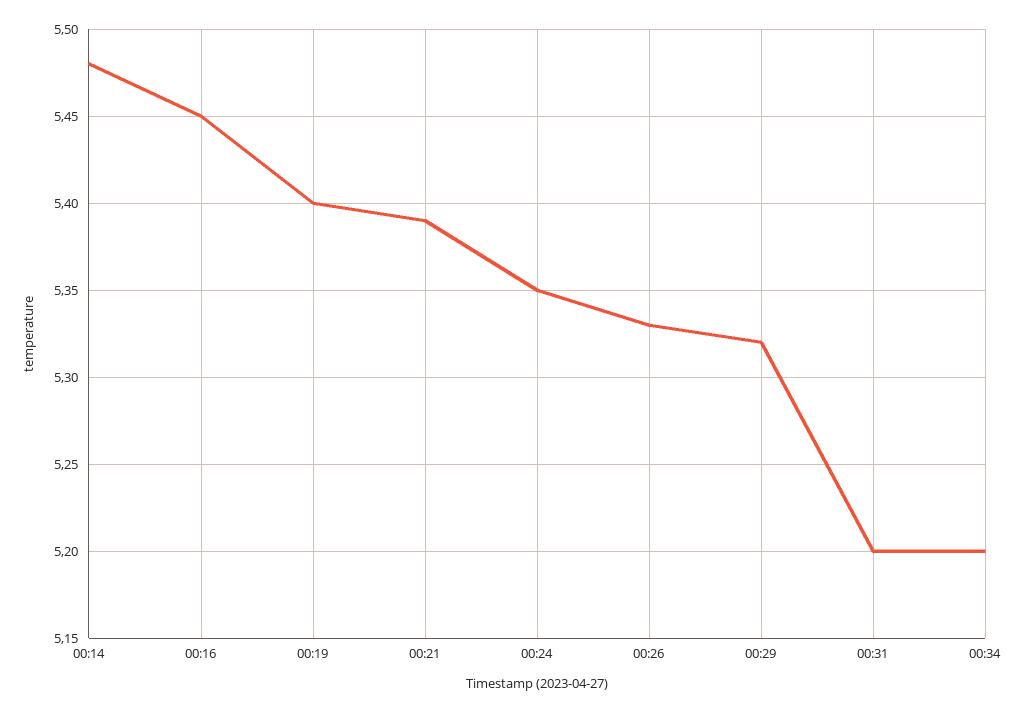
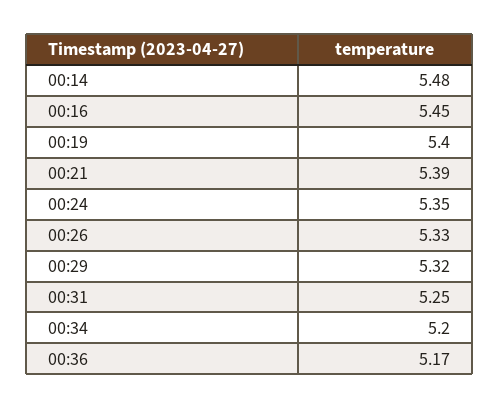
00:31: 5.2 -> 5.25
00:36: none -> 5.17

